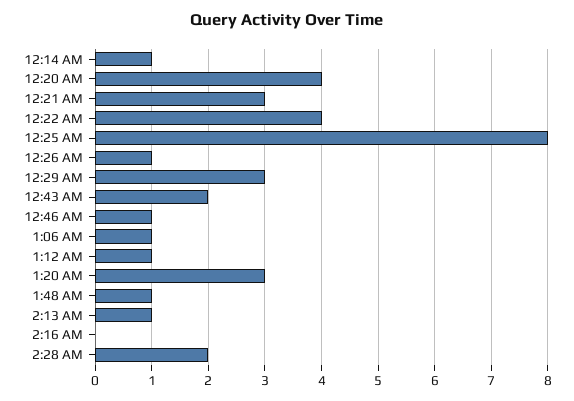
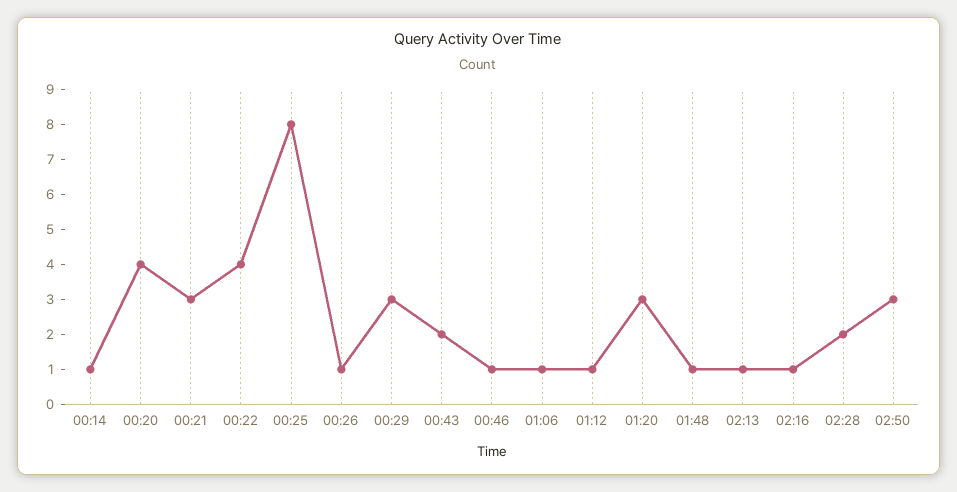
2:16 AM: 0 -> 1
02:50: none -> 3

